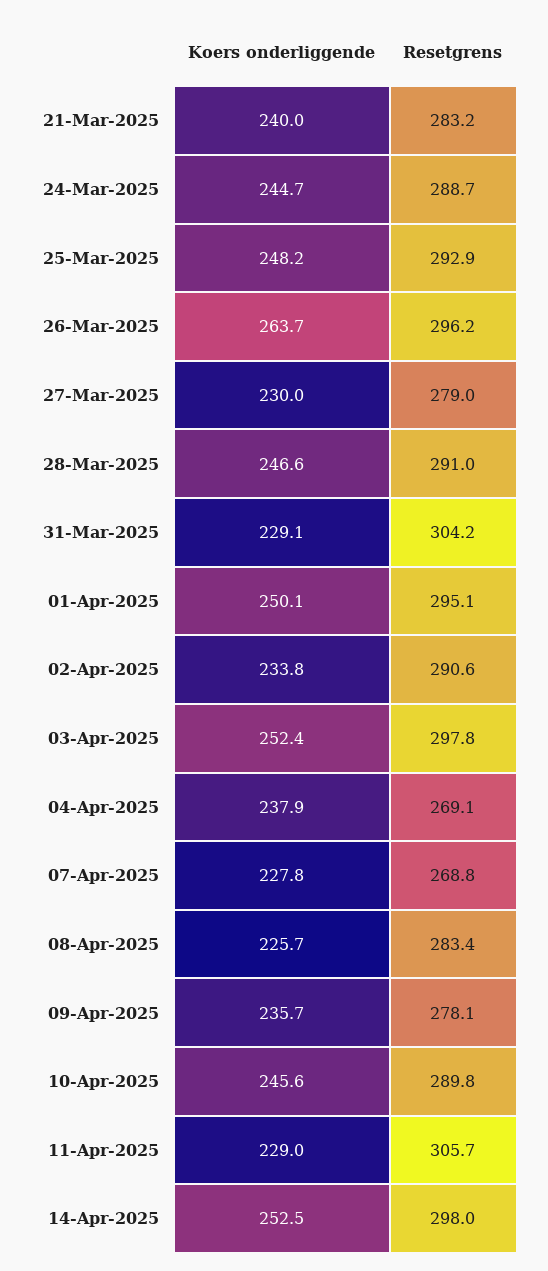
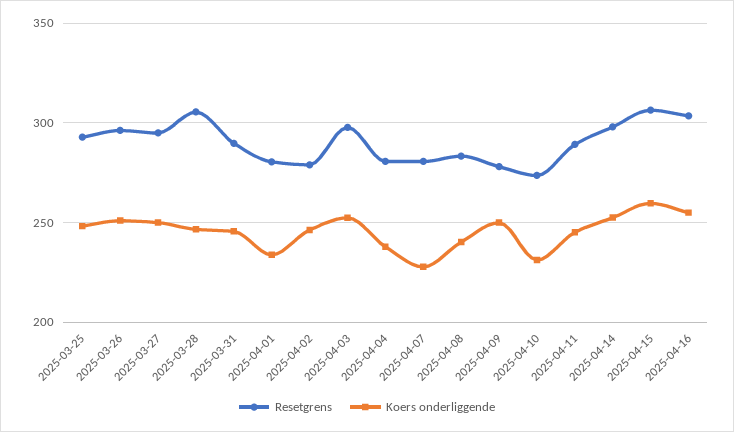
Koers onderliggende, 21-Mar-2025: 240 -> none
Resetgrens, 21-Mar-2025: 283.2 -> none
Koers onderliggende, 24-Mar-2025: 244.7 -> none
Resetgrens, 24-Mar-2025: 288.7 -> none
Koers onderliggende, 26-Mar-2025: 263.7 -> 250
Koers onderliggende, 27-Mar-2025: 230 -> 250
Resetgrens, 27-Mar-2025: 279 -> 295
Resetgrens, 28-Mar-2025: 291 -> 305
Koers onderliggende, 31-Mar-2025: 229.1 -> 245
Resetgrens, 31-Mar-2025: 304.2 -> 290
Koers onderliggende, 01-Apr-2025: 250.1 -> 235
Resetgrens, 01-Apr-2025: 295.1 -> 280
Koers onderliggende, 02-Apr-2025: 233.8 -> 245
Resetgrens, 02-Apr-2025: 290.6 -> 280
Resetgrens, 04-Apr-2025: 269.1 -> 280
Resetgrens, 07-Apr-2025: 268.8 -> 280
Koers onderliggende, 08-Apr-2025: 225.7 -> 240
Koers onderliggende, 09-Apr-2025: 235.7 -> 250
Koers onderliggende, 10-Apr-2025: 245.6 -> 230
Resetgrens, 10-Apr-2025: 289.8 -> 275
Koers onderliggende, 11-Apr-2025: 229 -> 245
Resetgrens, 11-Apr-2025: 305.7 -> 290
Resetgrens, 2025-04-15: none -> 305
Koers onderliggende, 2025-04-15: none -> 260
Resetgrens, 2025-04-16: none -> 305
Koers onderliggende, 2025-04-16: none -> 255

